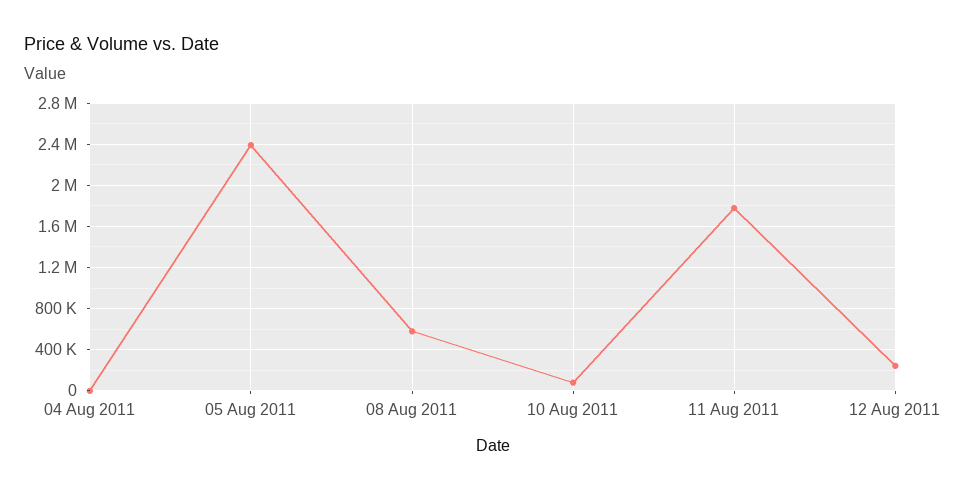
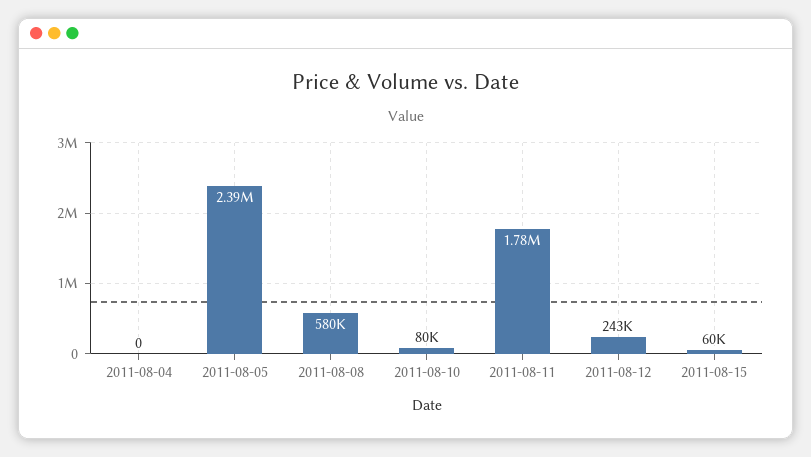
2011-08-15: none -> 60000

